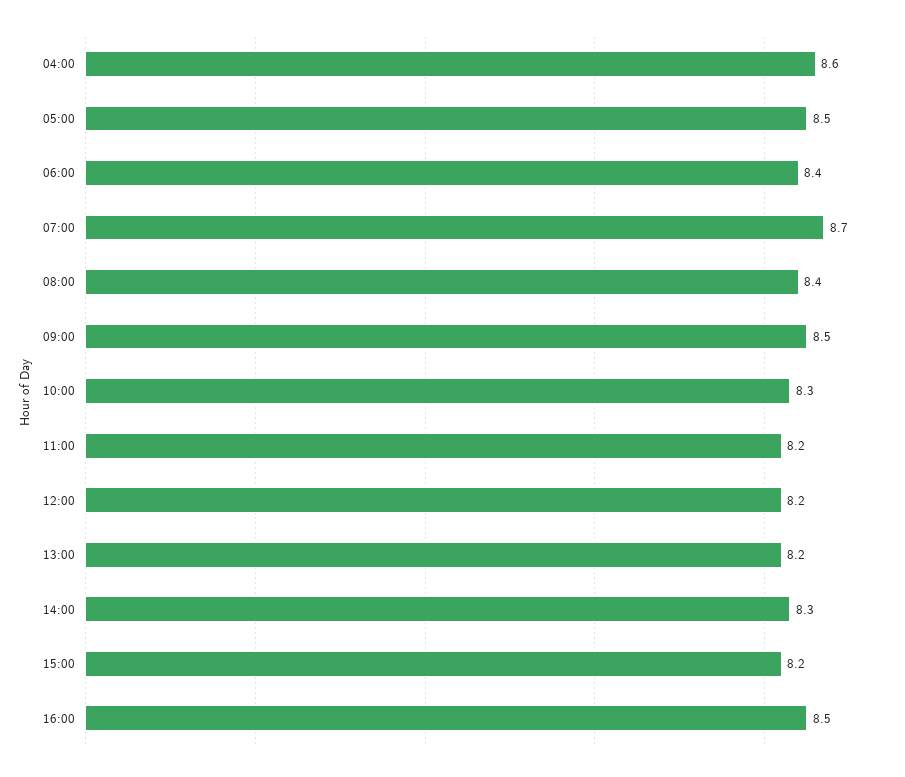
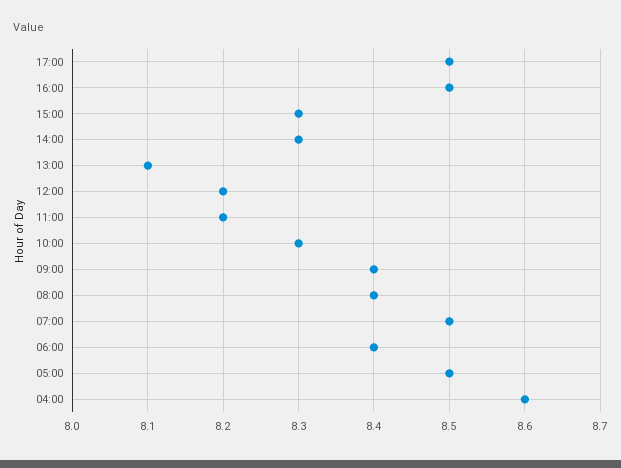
07:00: 8.7 -> 8.5
09:00: 8.5 -> 8.4
13:00: 8.2 -> 8.1
15:00: 8.2 -> 8.3
17:00: none -> 8.5

